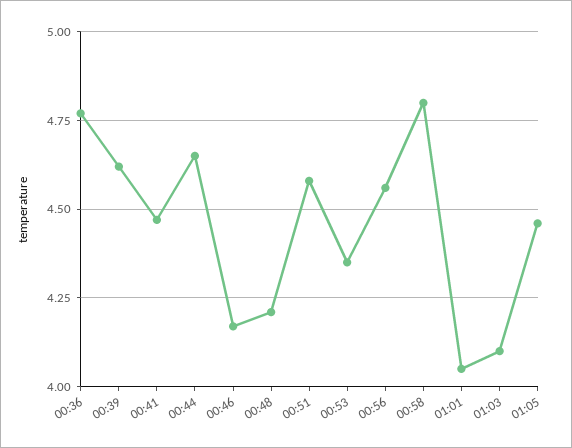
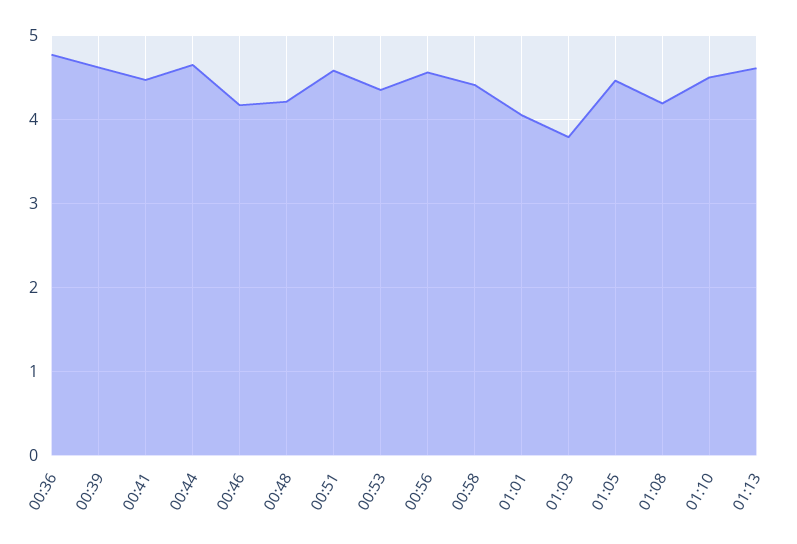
00:58: 4.8 -> 4.4
01:03: 4.1 -> 3.8
01:08: none -> 4.2
01:10: none -> 4.5
01:13: none -> 4.6

